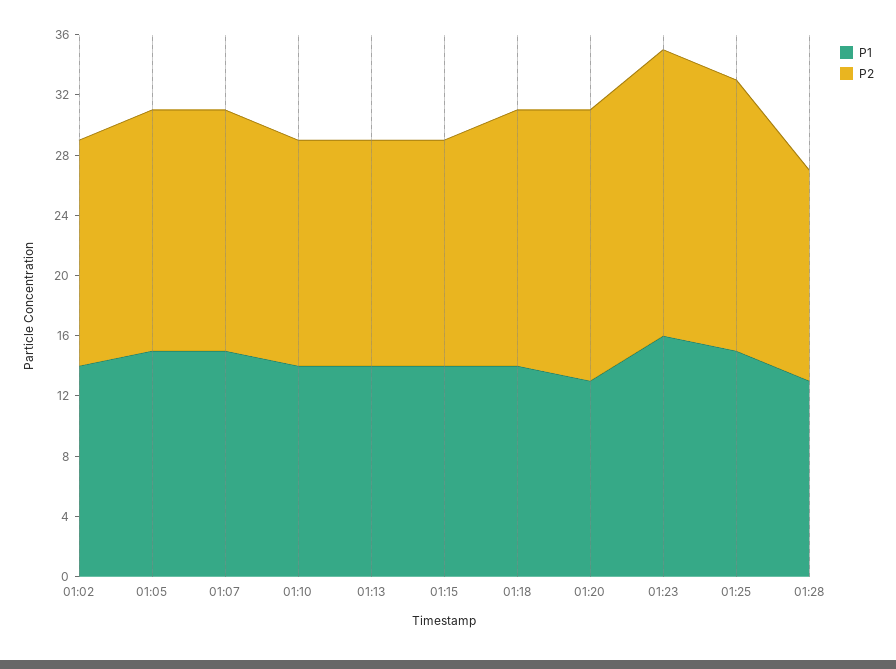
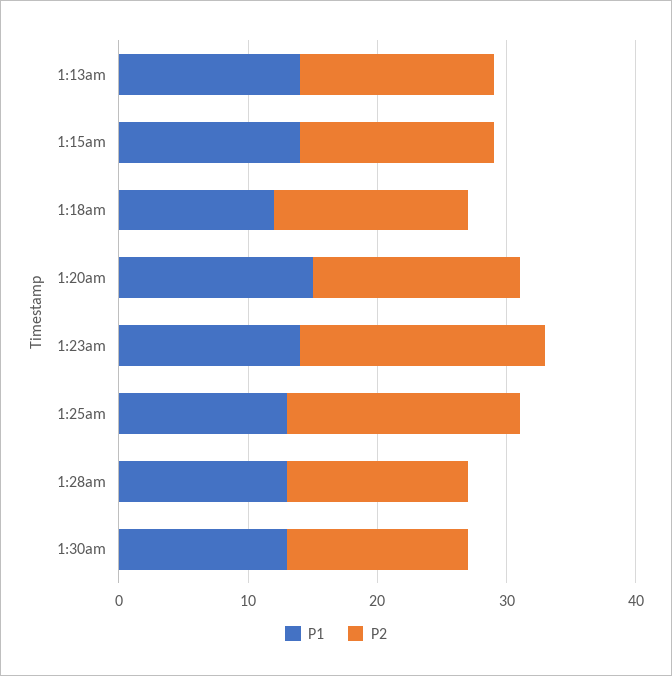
P1, 01:02: 14 -> none
P2, 01:02: 15 -> none
P1, 01:05: 15 -> none
P2, 01:05: 16 -> none
P1, 01:07: 15 -> none
P2, 01:07: 16 -> none
P1, 01:10: 14 -> none
P2, 01:10: 15 -> none
P1, 01:18: 14 -> 12
P2, 01:18: 17 -> 15
P1, 01:20: 13 -> 15
P2, 01:20: 18 -> 16
P1, 01:23: 16 -> 14
P1, 01:25: 15 -> 13
P1, 1:30am: none -> 13
P2, 1:30am: none -> 14

